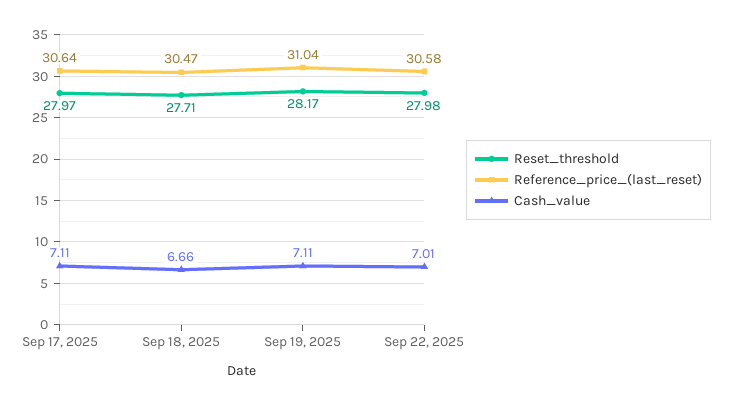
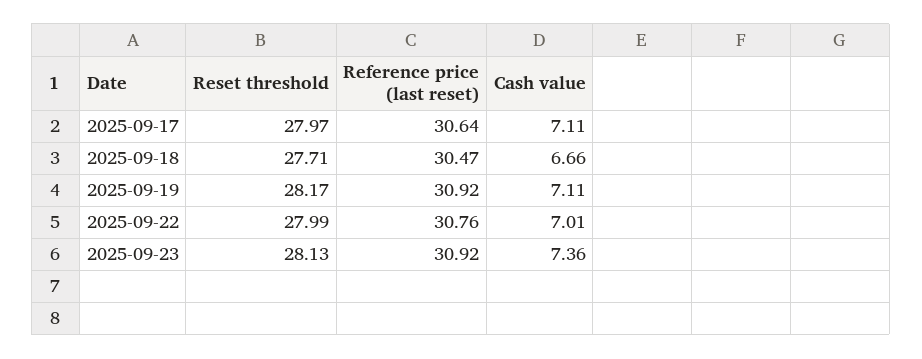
Reference_price_(last_reset), Sep 19, 2025: 31.04 -> 30.92
Reset_threshold, Sep 22, 2025: 27.98 -> 27.99
Reference_price_(last_reset), Sep 22, 2025: 30.58 -> 30.76
Reset_threshold, 2025-09-23: none -> 28.13
Reference_price_(last_reset), 2025-09-23: none -> 30.92
Cash_value, 2025-09-23: none -> 7.36

